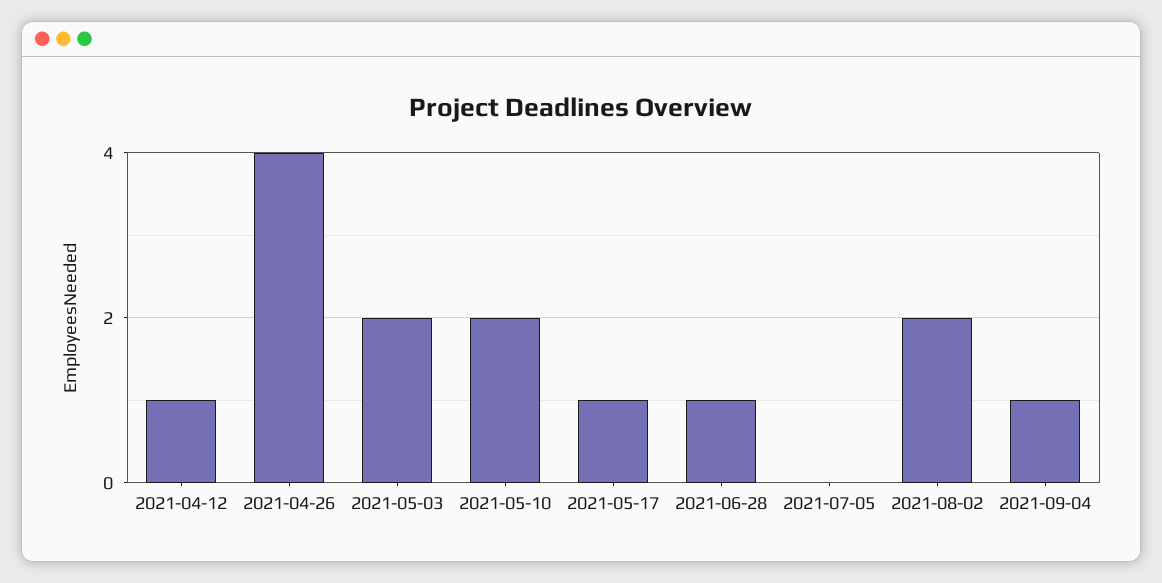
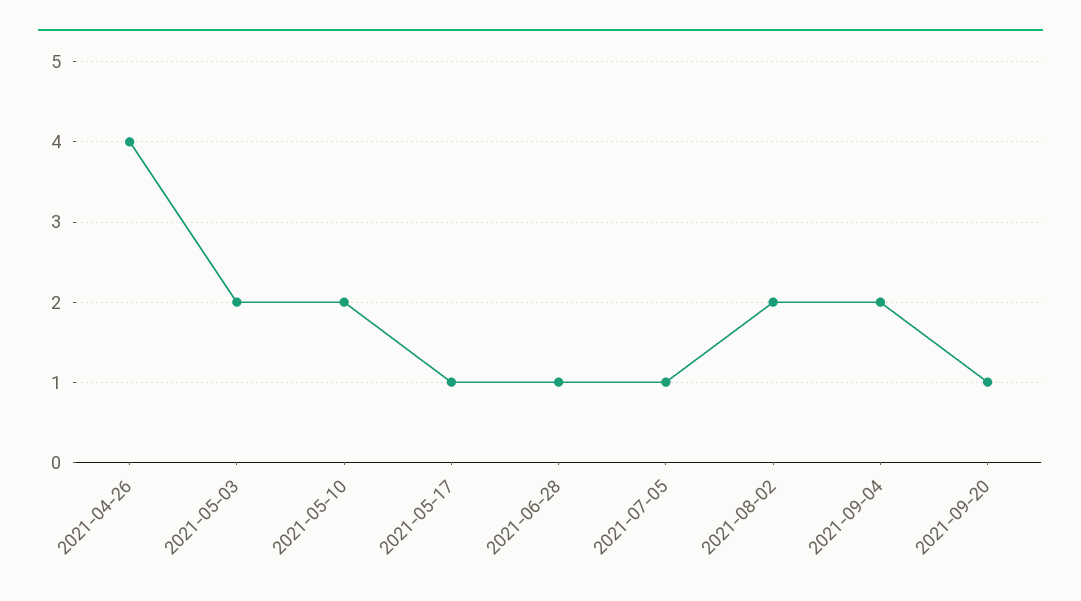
2021-04-12: 1 -> none
2021-07-05: 0 -> 1
2021-09-04: 1 -> 2
2021-09-20: none -> 1

